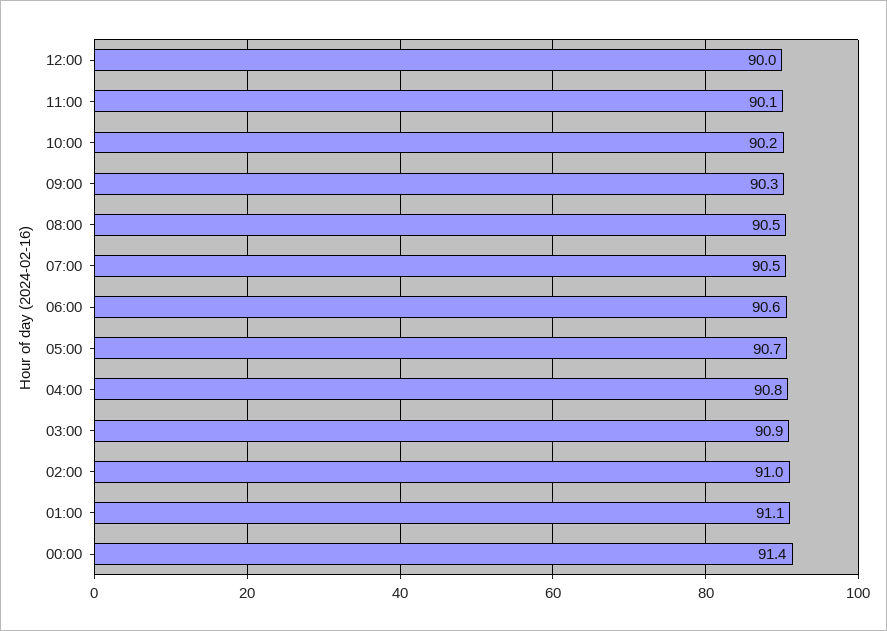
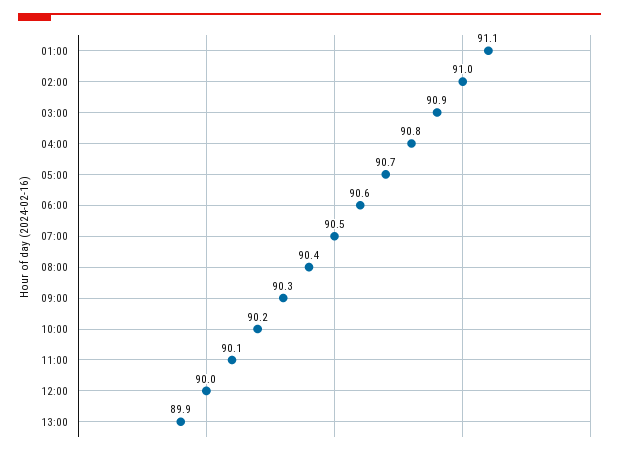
08:00: 90.5 -> 90.4
00:00: 91.4 -> none
13:00: none -> 89.9

